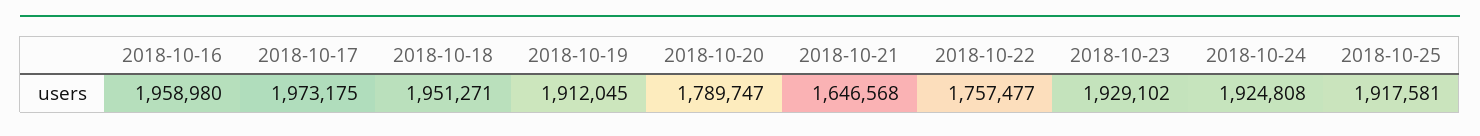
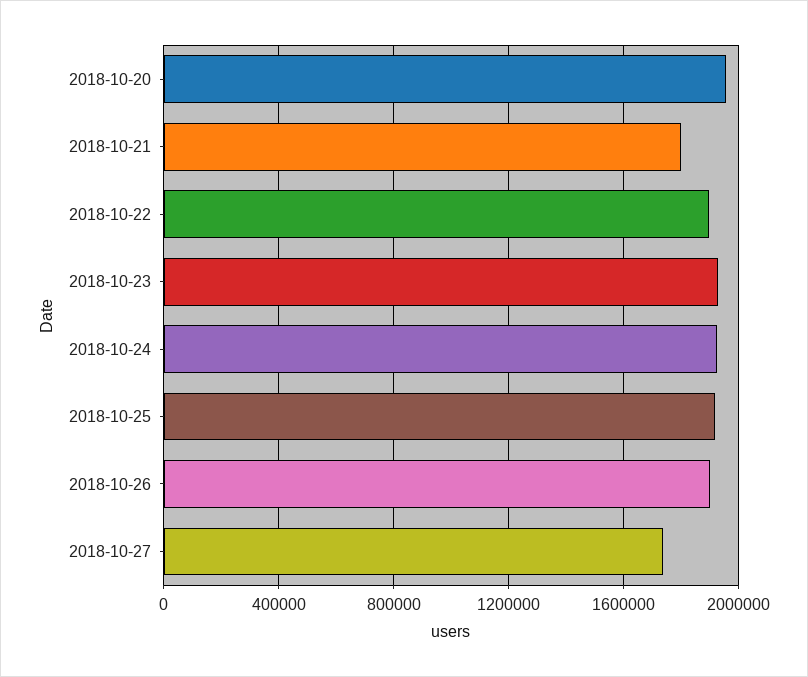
2018-10-16: 1958980 -> none
2018-10-17: 1973175 -> none
2018-10-18: 1951271 -> none
2018-10-19: 1912045 -> none
2018-10-20: 1789747 -> 1950000
2018-10-21: 1646568 -> 1800000
2018-10-22: 1757477 -> 1900000
2018-10-26: none -> 1900000
2018-10-27: none -> 1750000

